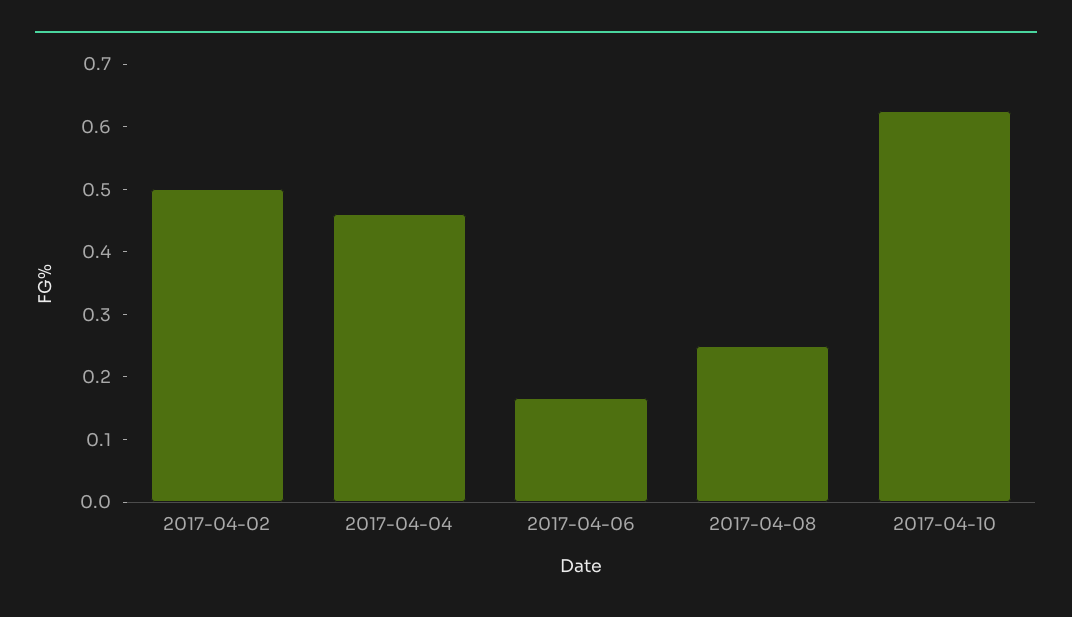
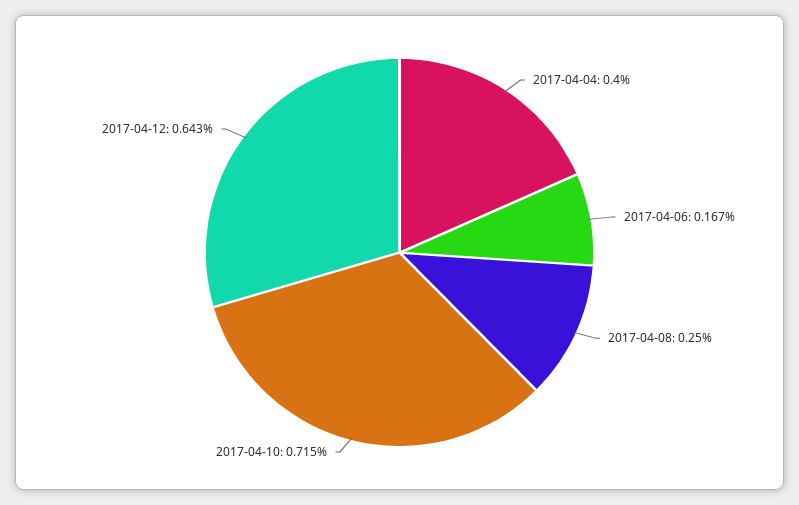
2017-04-02: 0.5 -> none
2017-04-04: 0.46 -> 0.4
2017-04-10: 0.62 -> 0.715
2017-04-12: none -> 0.643

